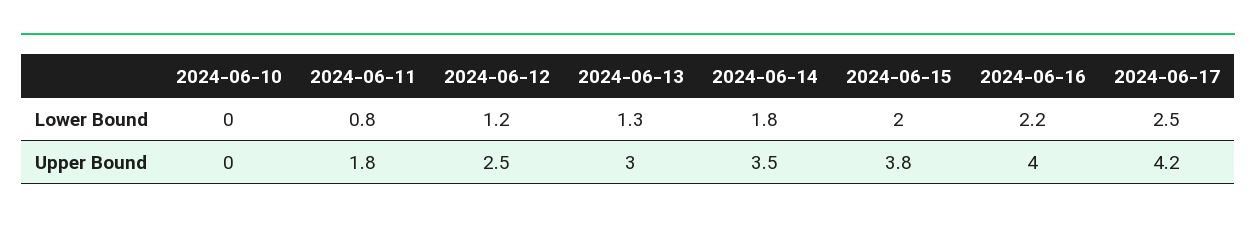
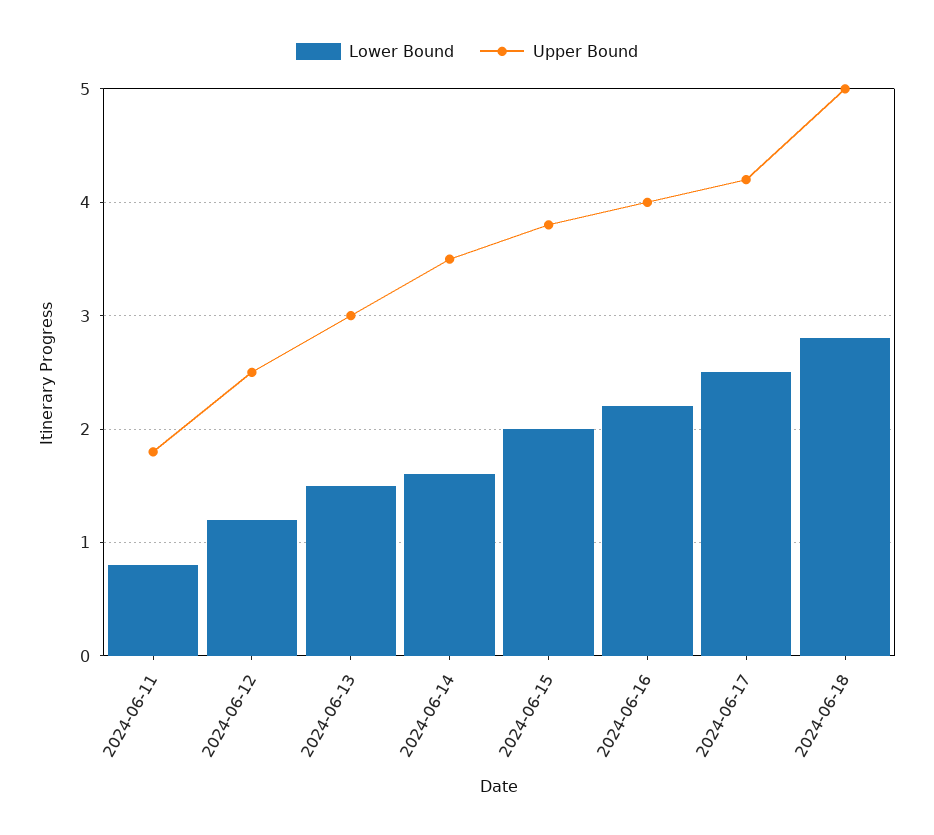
Lower Bound, 2024-06-10: 0 -> none
Lower Bound, 2024-06-13: 1.3 -> 1.5
Lower Bound, 2024-06-14: 1.8 -> 1.6
Upper Bound, 2024-06-10: 0 -> none
Lower Bound, 2024-06-18: none -> 2.8
Upper Bound, 2024-06-18: none -> 5

